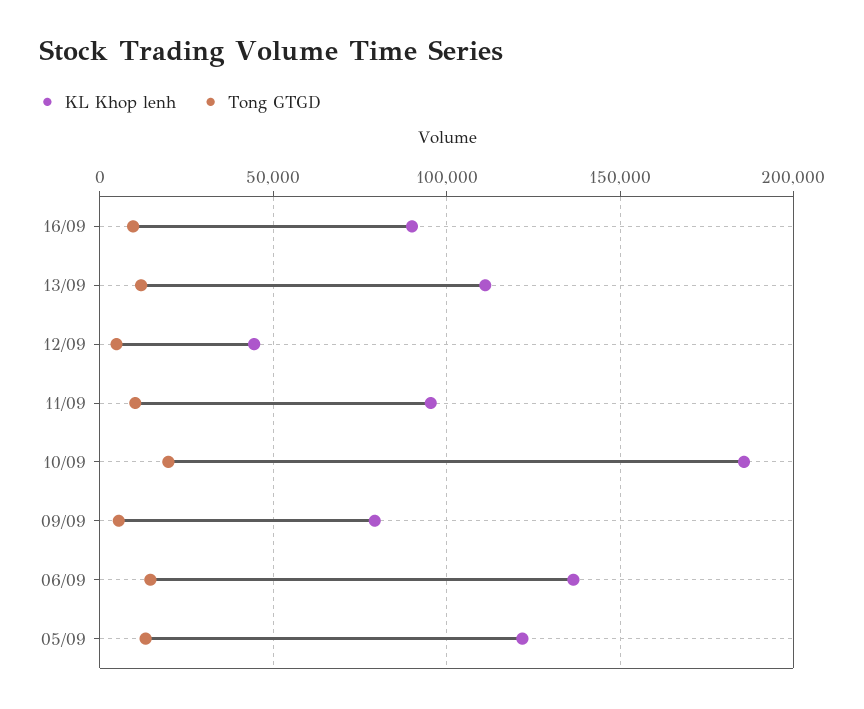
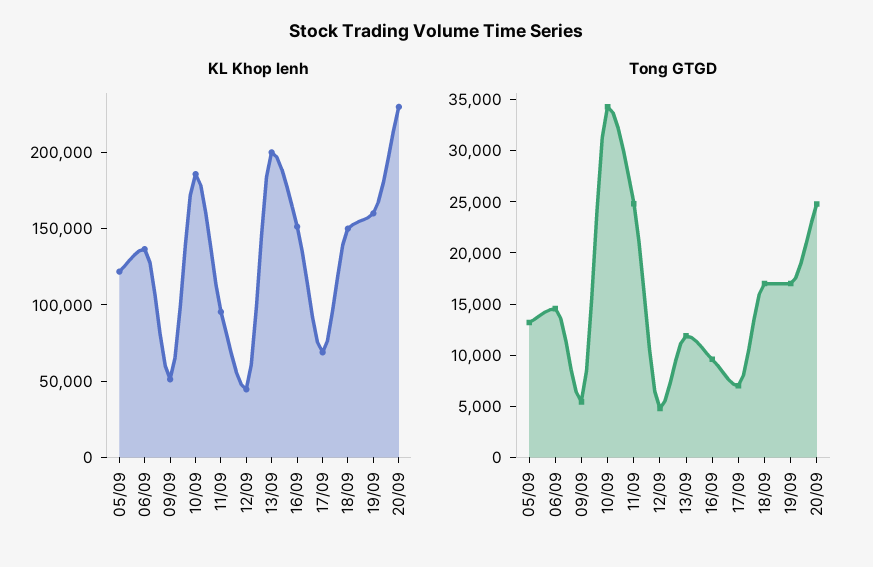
KL Khop lenh, 16/09: 90000 -> 150000
KL Khop lenh, 13/09: 110000 -> 200000
Tong GTGD, 11/09: 10000 -> 25000
Tong GTGD, 10/09: 20000 -> 34000
KL Khop lenh, 09/09: 80000 -> 50000
KL Khop lenh, 17/09: none -> 70000
KL Khop lenh, 18/09: none -> 150000
KL Khop lenh, 19/09: none -> 160000
KL Khop lenh, 20/09: none -> 230000
Tong GTGD, 17/09: none -> 7000
Tong GTGD, 18/09: none -> 17000
Tong GTGD, 19/09: none -> 17000
Tong GTGD, 20/09: none -> 25000

